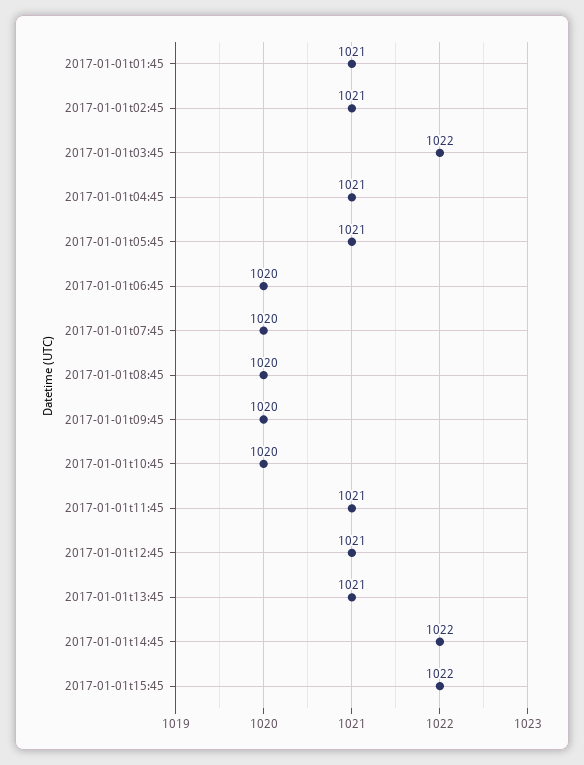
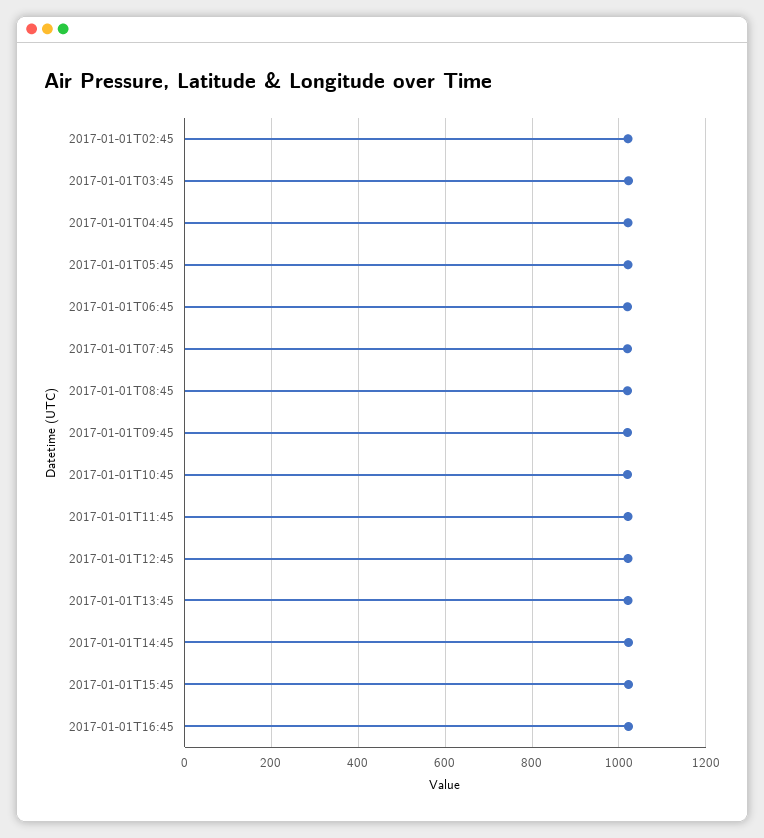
2017-01-01t01:45: 1021 -> none
2017-01-01T16:45: none -> 1020

